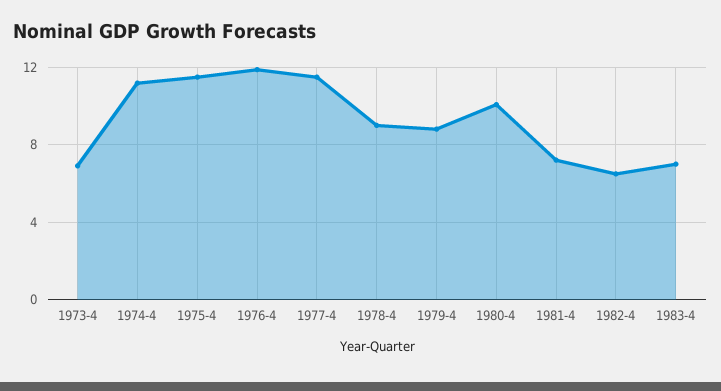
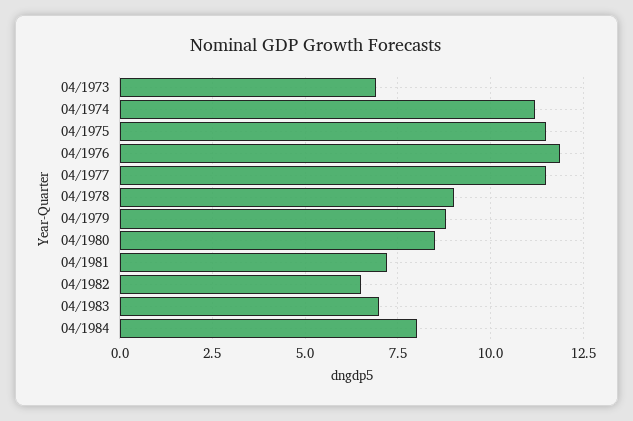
1980-4: 10 -> 8.5
04/1984: none -> 8

